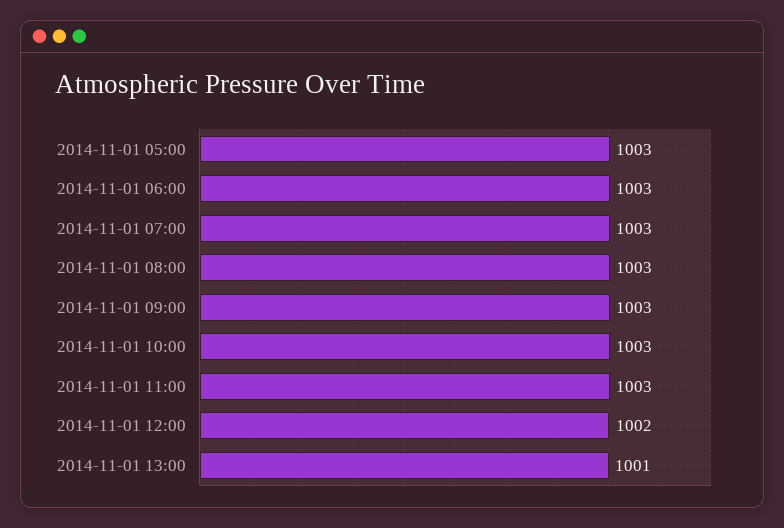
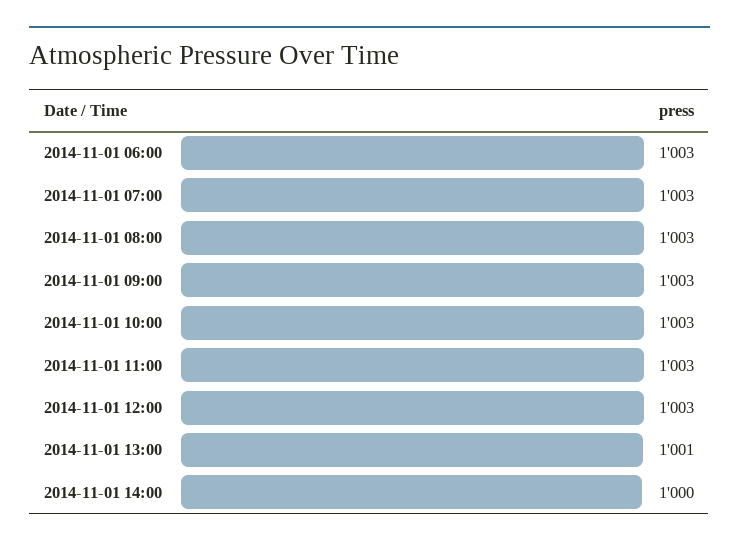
2014-11-01 05:00: 1003 -> none
2014-11-01 12:00: 1002 -> 1003
2014-11-01 14:00: none -> 1000

